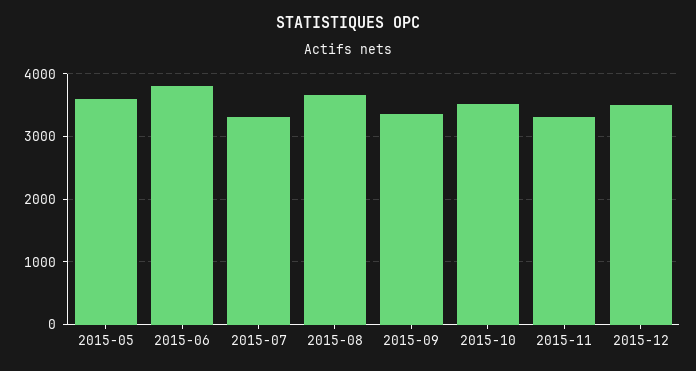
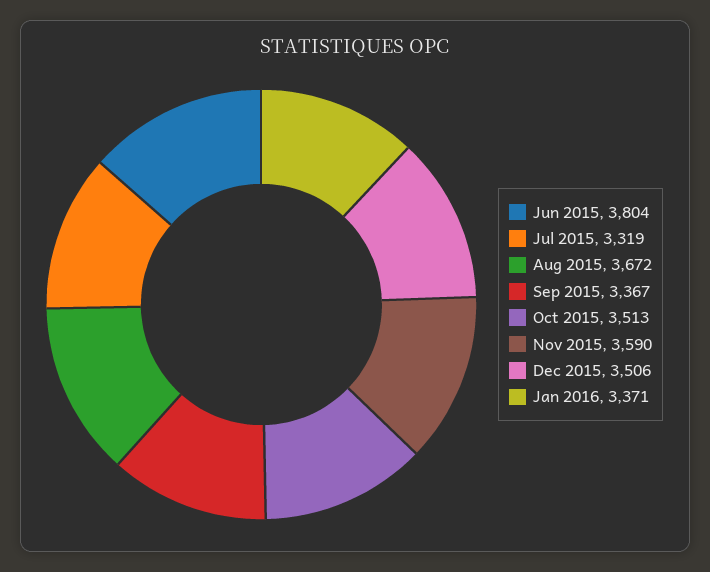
2015-05: 3600 -> none
2015-11: 3300 -> 3590
Jan 2016: none -> 3371

